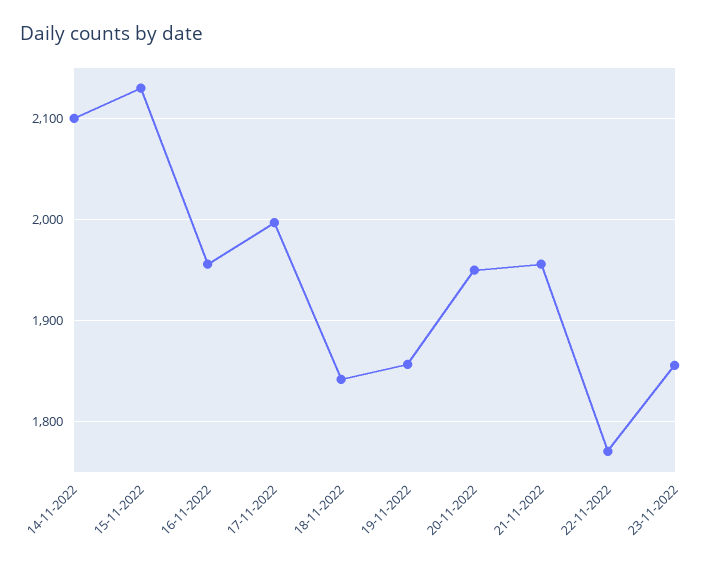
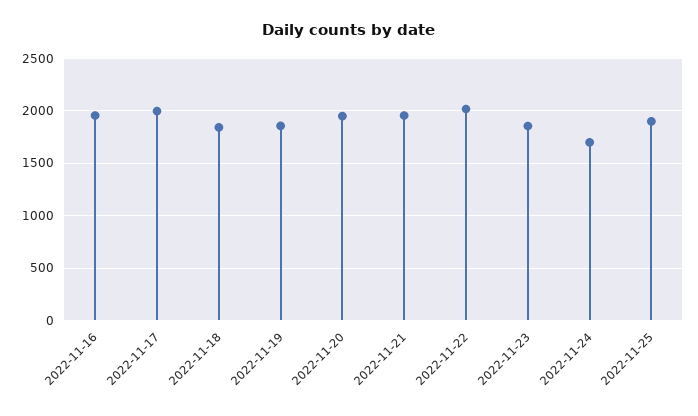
14-11-2022: 2100 -> none
15-11-2022: 2130 -> none
22-11-2022: 1770 -> 2000
2022-11-24: none -> 1700
2022-11-25: none -> 1900

